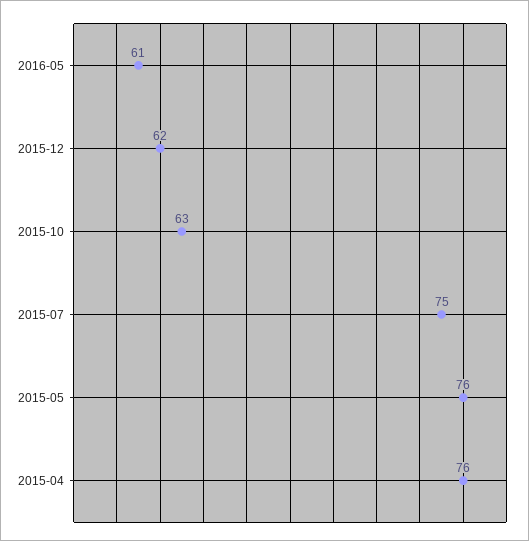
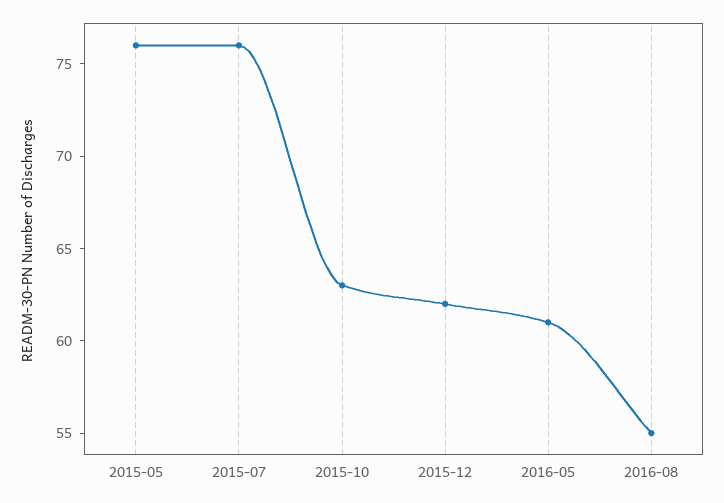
2015-07: 75 -> 76
2015-04: 76 -> none
2016-08: none -> 55

